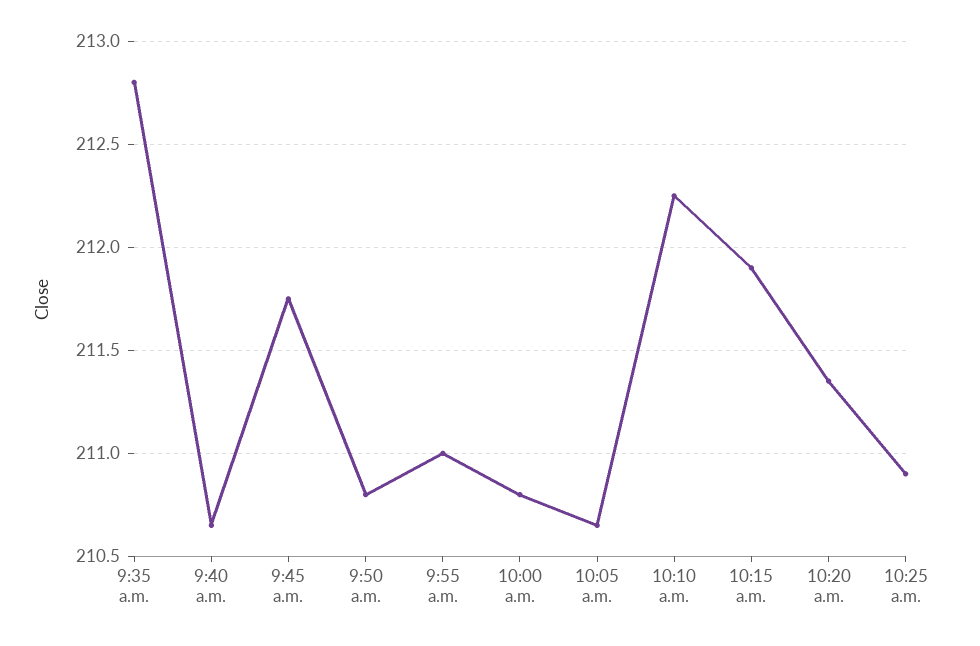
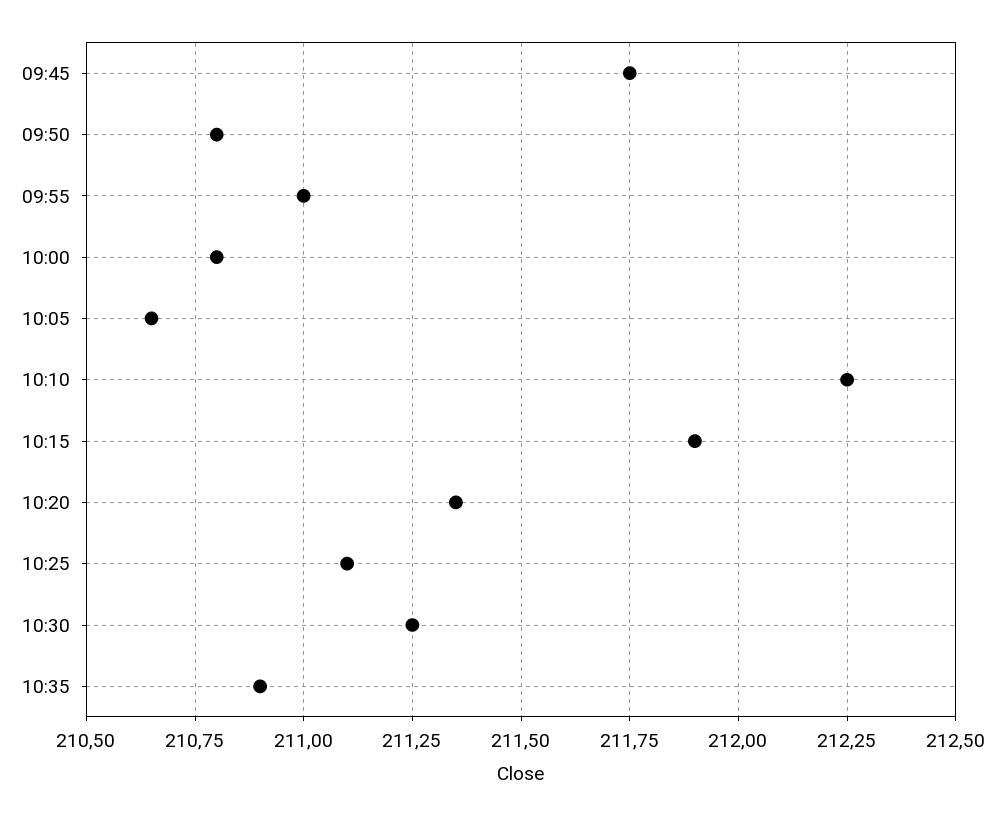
9:35 a.m.: 212.8 -> none
9:40 a.m.: 210.65 -> none
10:25 a.m.: 210.9 -> 211.1
10:30: none -> 211.25
10:35: none -> 210.9

